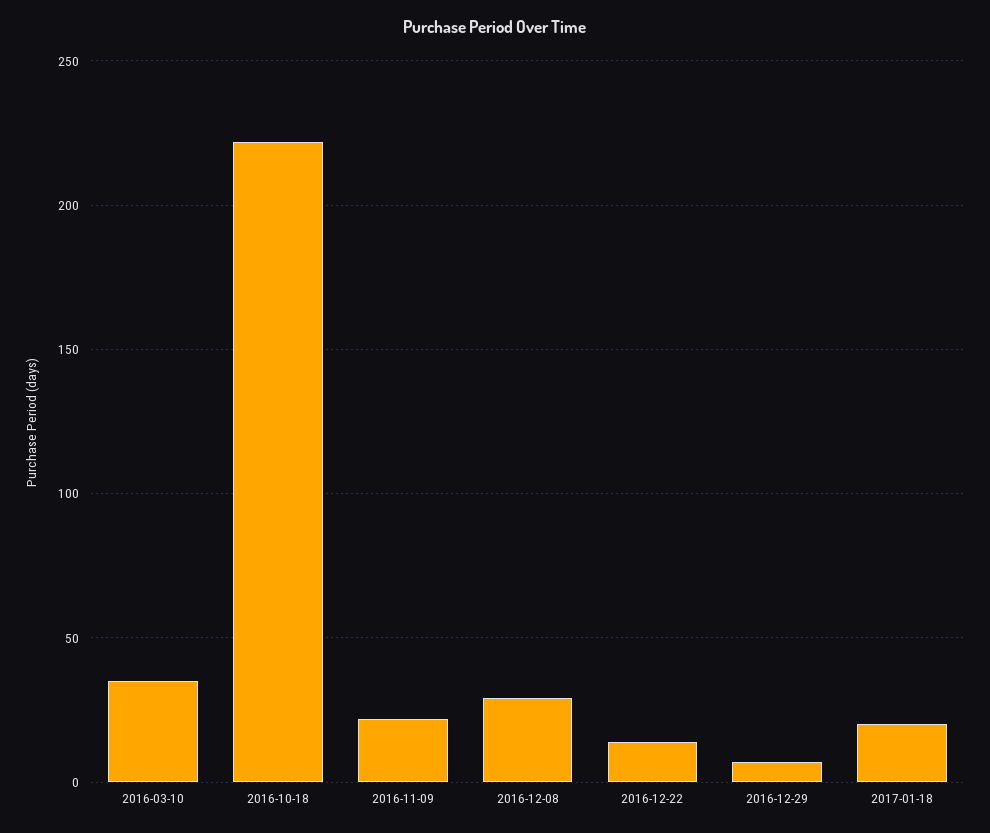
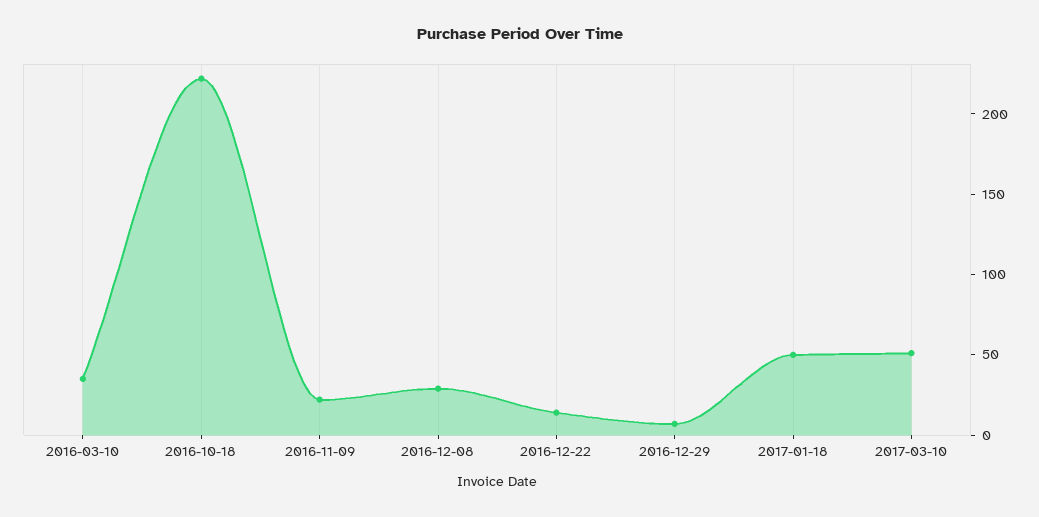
2017-01-18: 20 -> 50
2017-03-10: none -> 50

